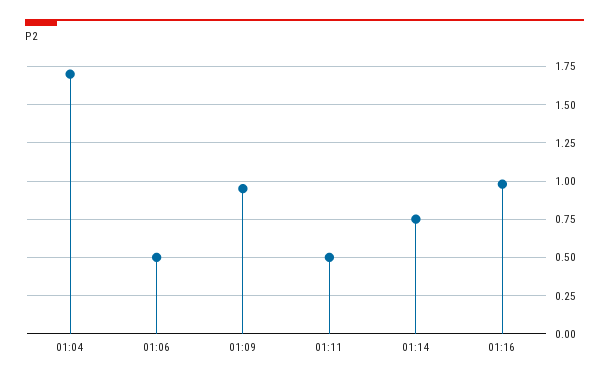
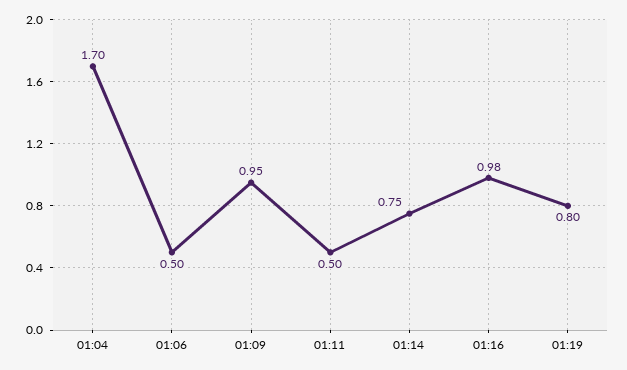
01:19: none -> 0.8

